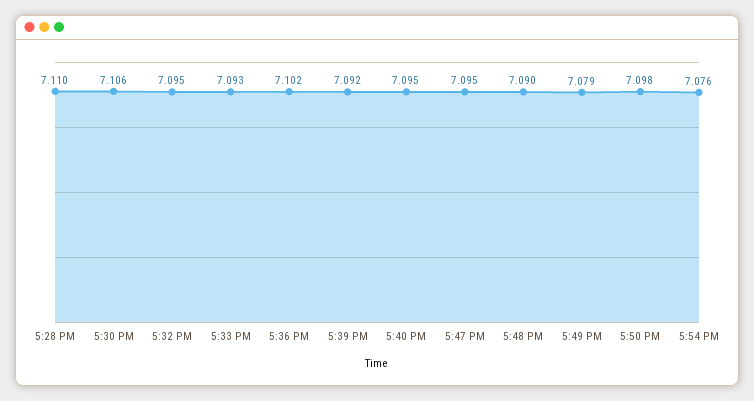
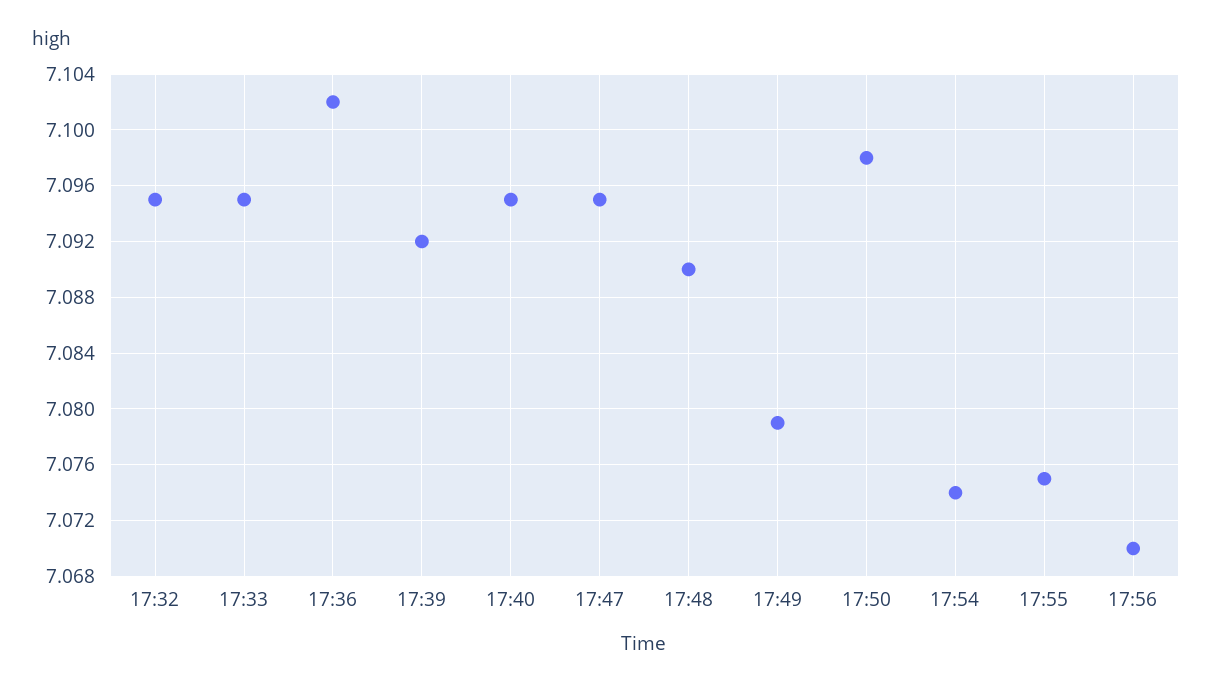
5:28 PM: 7.11 -> none
5:30 PM: 7.106 -> none
5:33 PM: 7.093 -> 7.095
5:54 PM: 7.076 -> 7.074
17:55: none -> 7.075
17:56: none -> 7.07

